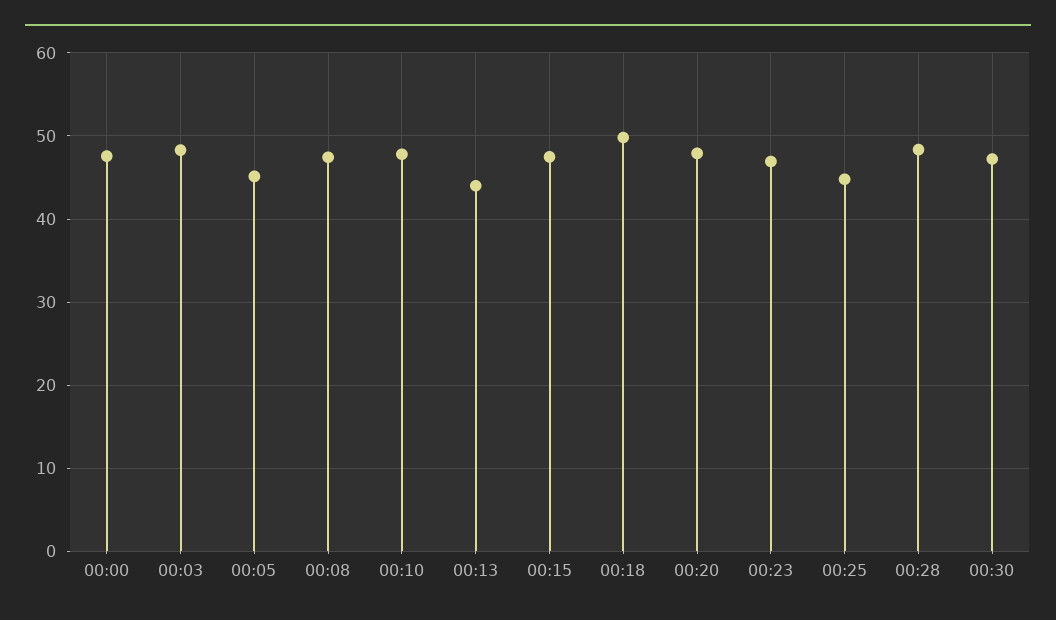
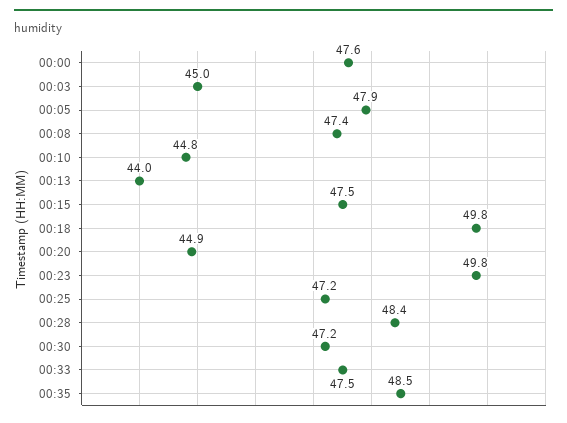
00:03: 48 -> 45
00:05: 45 -> 47.9
00:10: 48 -> 44.8
00:20: 48 -> 44.9
00:23: 47 -> 49.8
00:25: 45 -> 47.2
00:33: none -> 47.5
00:35: none -> 48.5

